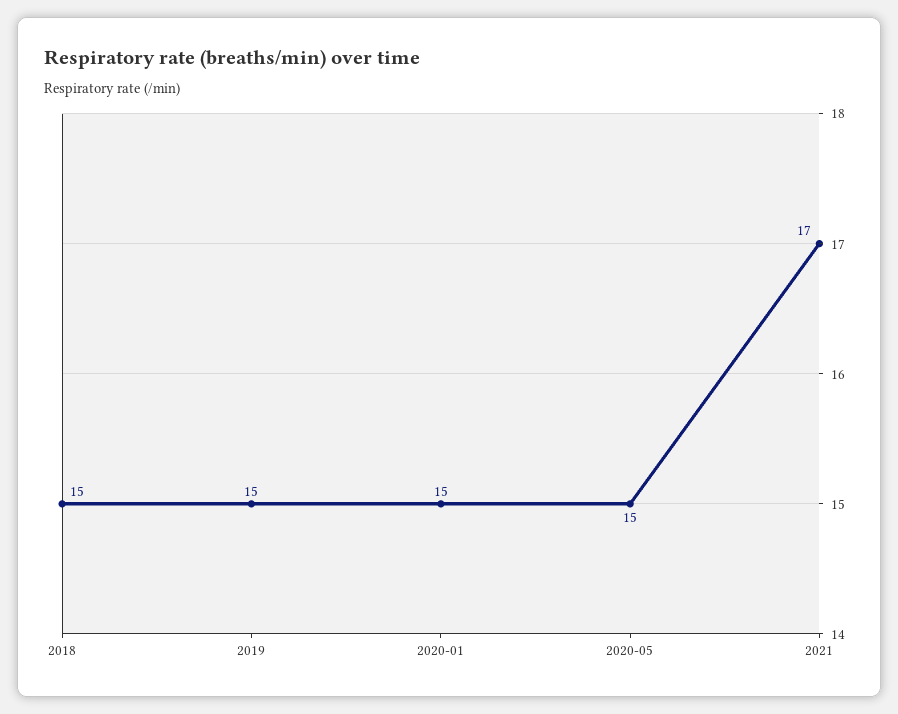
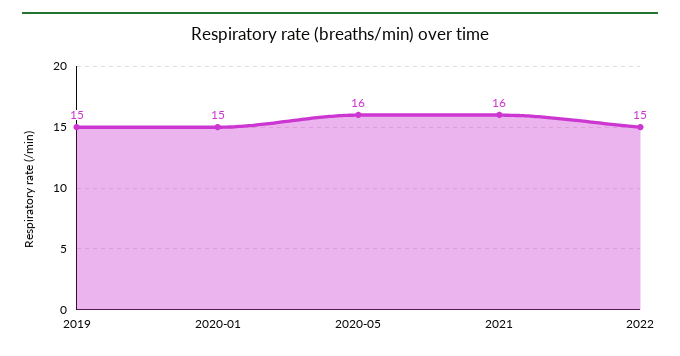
2018: 15 -> none
2020-05: 15 -> 16
2021: 17 -> 16
2022: none -> 15

